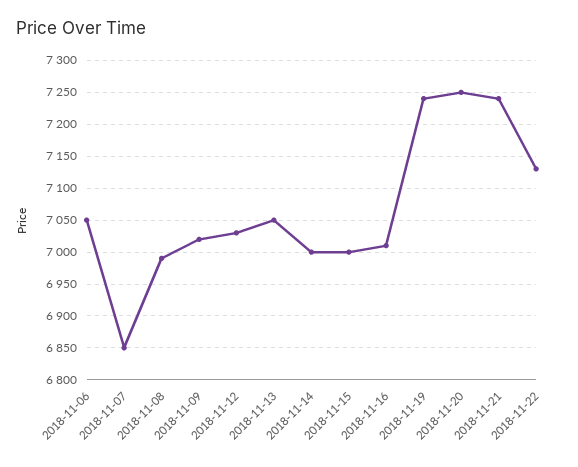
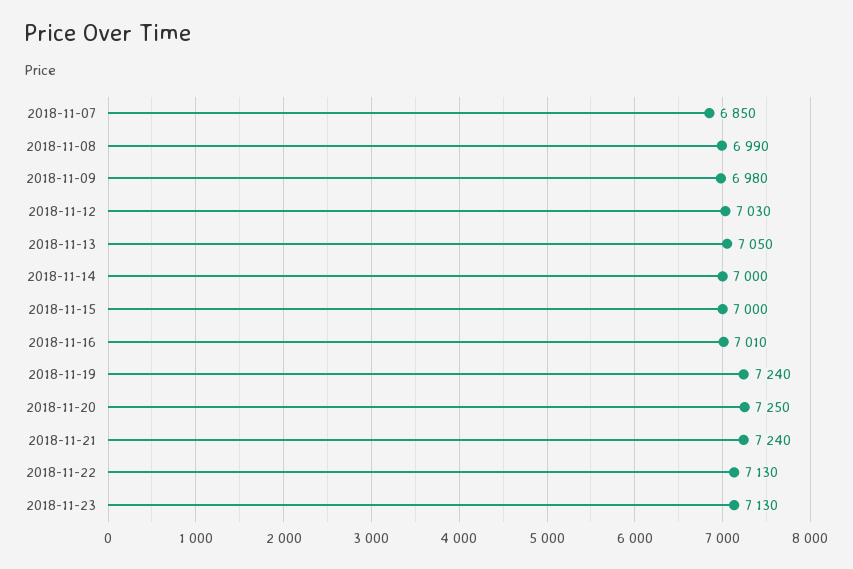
2018-11-06: 7050 -> none
2018-11-09: 7020 -> 6980
2018-11-23: none -> 7130

